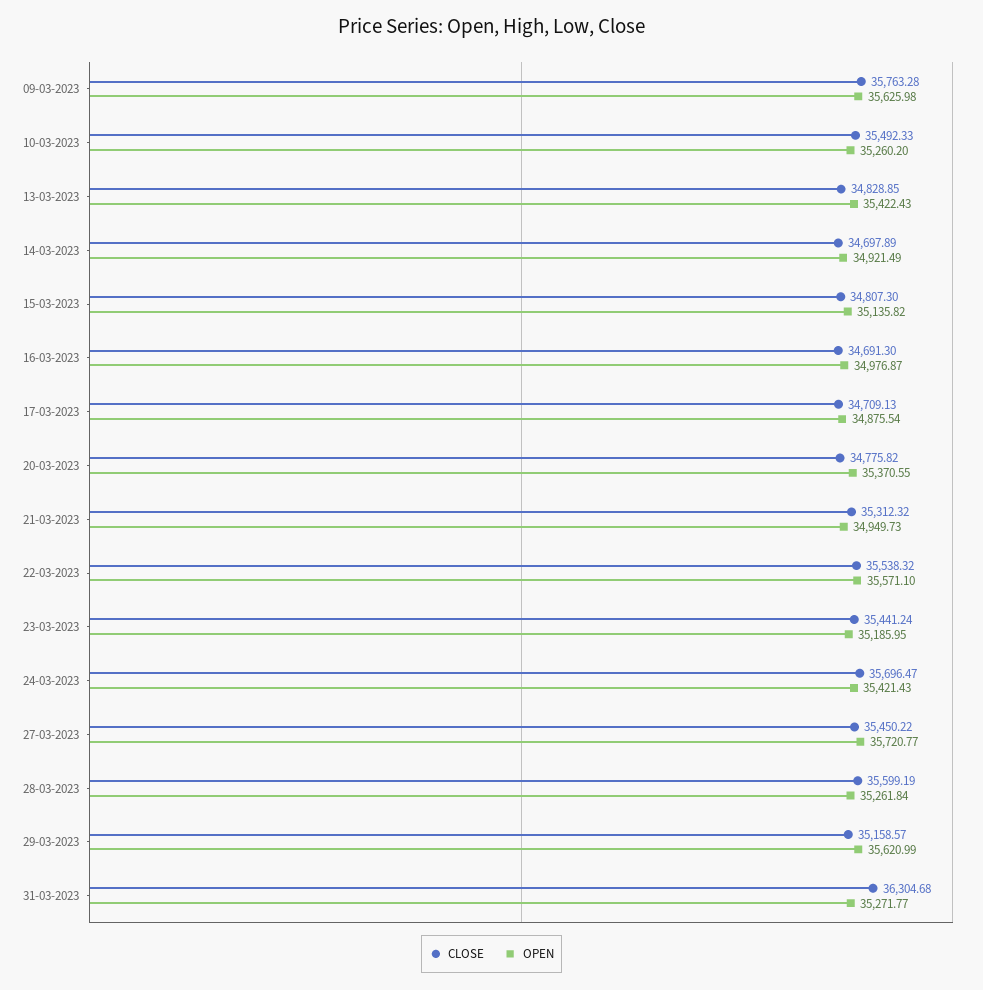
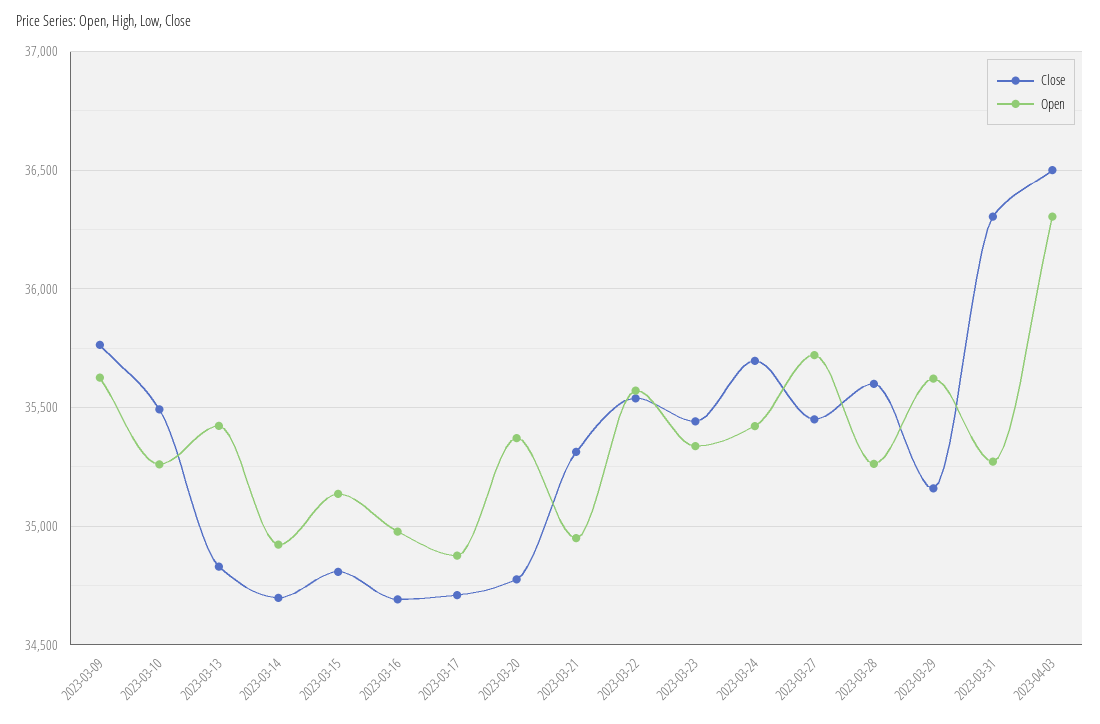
OPEN, 23-03-2023: 35185.95 -> 35350
CLOSE, 2023-04-03: none -> 36500
OPEN, 2023-04-03: none -> 36300

